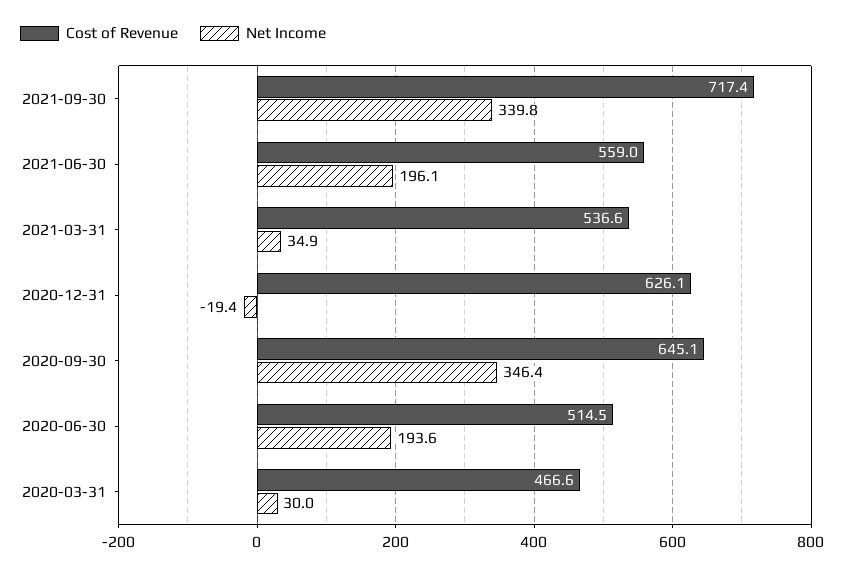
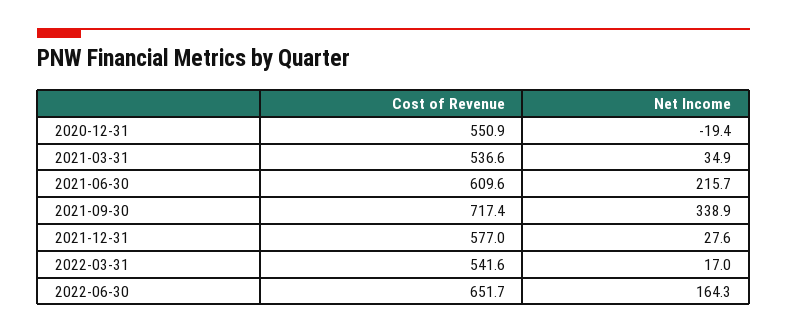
Net Income, 2021-09-30: 339.8 -> 338.9
Cost of Revenue, 2021-06-30: 559 -> 609.6
Net Income, 2021-06-30: 196.1 -> 215.7
Cost of Revenue, 2020-12-31: 626.1 -> 550.9
Cost of Revenue, 2020-09-30: 645.1 -> none
Net Income, 2020-09-30: 346.4 -> none
Cost of Revenue, 2020-06-30: 514.5 -> none
Net Income, 2020-06-30: 193.6 -> none
Cost of Revenue, 2020-03-31: 466.6 -> none
Net Income, 2020-03-31: 30 -> none
Cost of Revenue, 2021-12-31: none -> 577
Net Income, 2021-12-31: none -> 27.6
Cost of Revenue, 2022-03-31: none -> 541.6
Net Income, 2022-03-31: none -> 17
Cost of Revenue, 2022-06-30: none -> 651.7
Net Income, 2022-06-30: none -> 164.3

